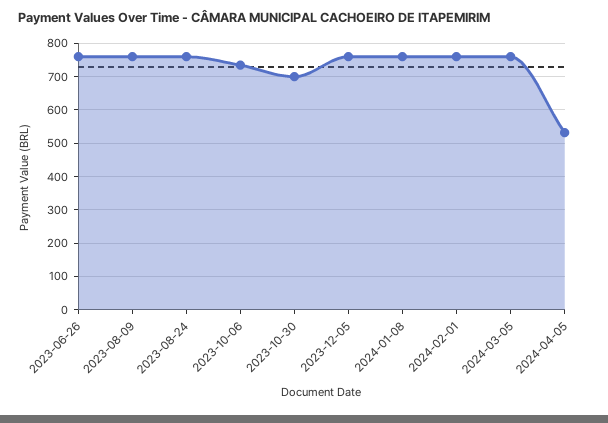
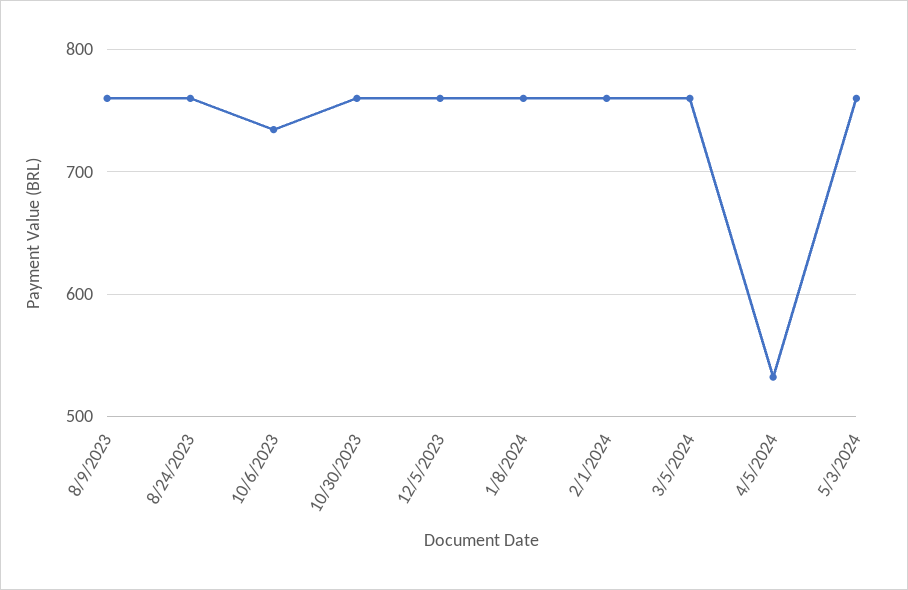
2023-06-26: 760 -> none
2023-10-30: 700 -> 760
5/3/2024: none -> 760

